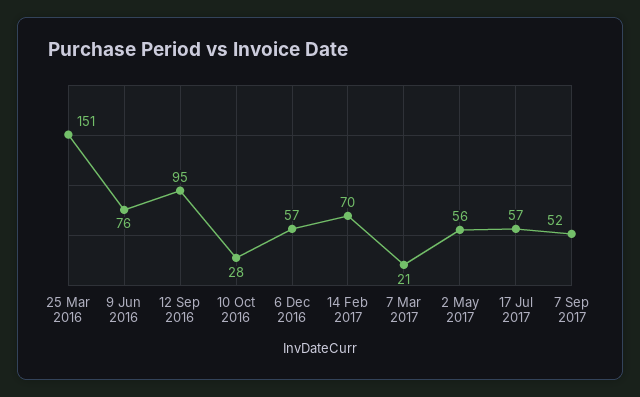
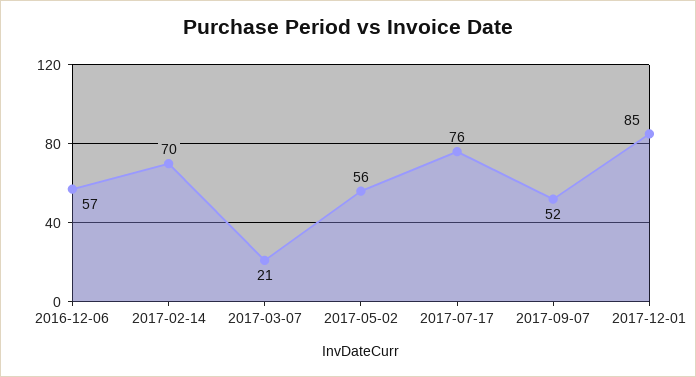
25 Mar 2016: 151 -> none
9 Jun 2016: 76 -> none
12 Sep 2016: 95 -> none
10 Oct 2016: 28 -> none
17 Jul 2017: 57 -> 76
2017-12-01: none -> 85

